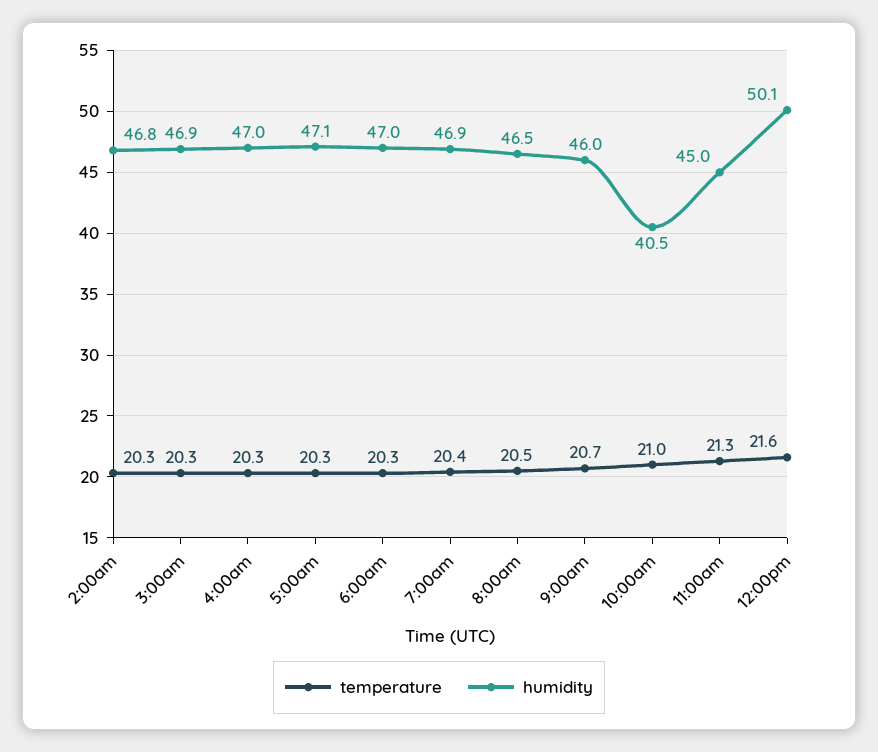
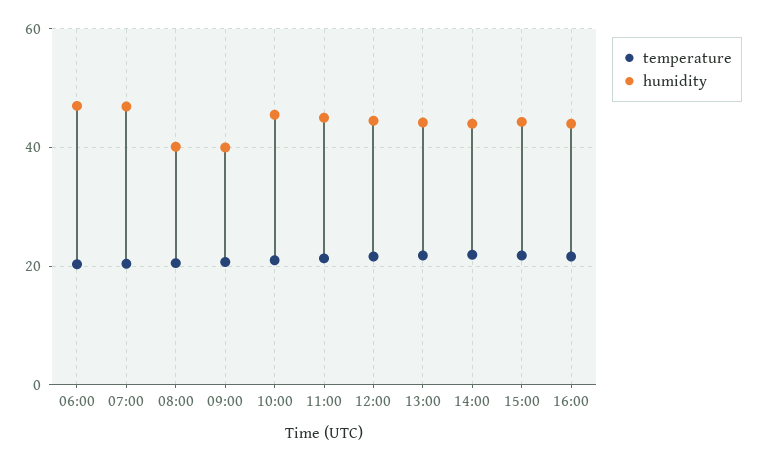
temperature, 2:00am: 20.3 -> none
humidity, 2:00am: 46.8 -> none
temperature, 3:00am: 20.3 -> none
humidity, 3:00am: 46.9 -> none
temperature, 4:00am: 20.3 -> none
humidity, 4:00am: 47 -> none
temperature, 5:00am: 20.3 -> none
humidity, 5:00am: 47.1 -> none
humidity, 8:00am: 46.5 -> 40
humidity, 9:00am: 46 -> 40
humidity, 10:00am: 40.5 -> 46
humidity, 12:00pm: 50.1 -> 44
temperature, 13:00: none -> 22
humidity, 13:00: none -> 44
temperature, 14:00: none -> 22
humidity, 14:00: none -> 44
temperature, 15:00: none -> 22
humidity, 15:00: none -> 44
temperature, 16:00: none -> 22
humidity, 16:00: none -> 44

